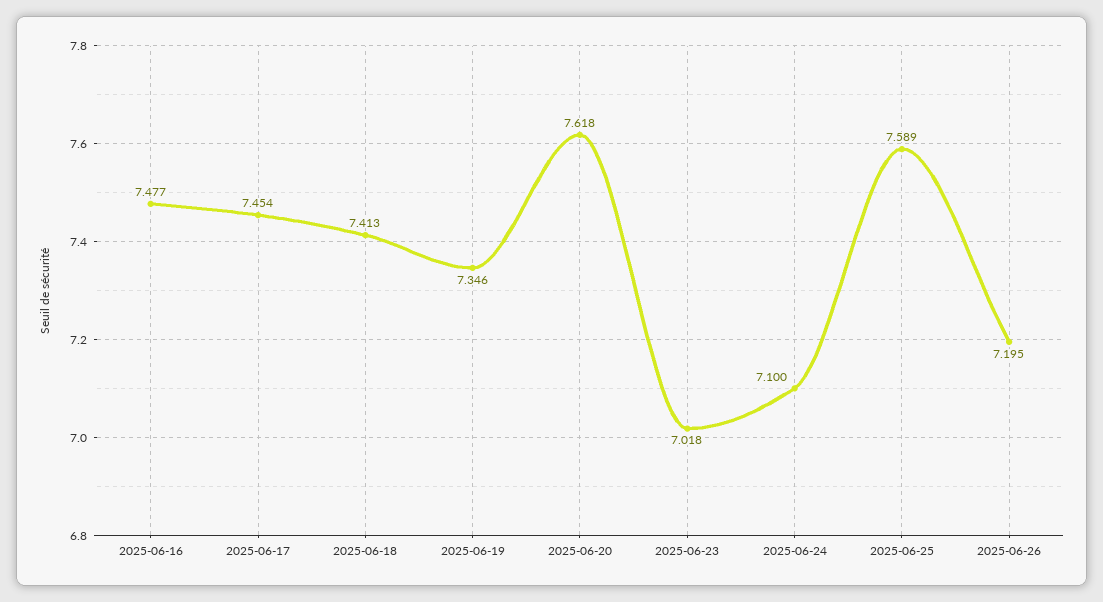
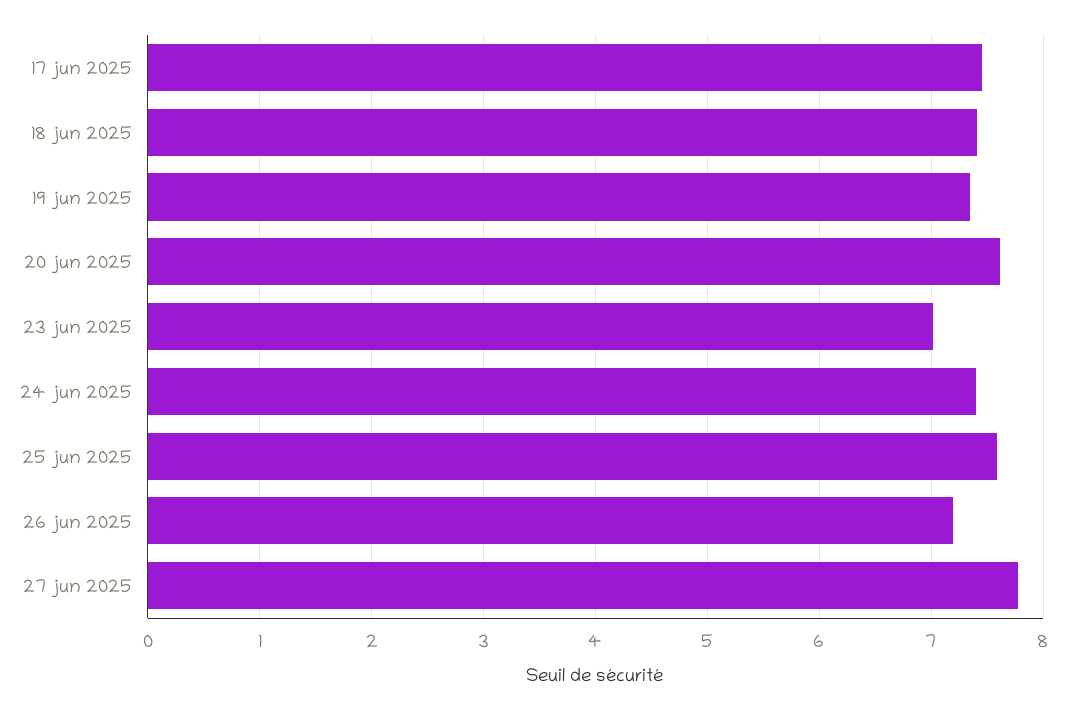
2025-06-16: 7.477 -> none
2025-06-24: 7.1 -> 7.4
27 jun 2025: none -> 7.8

